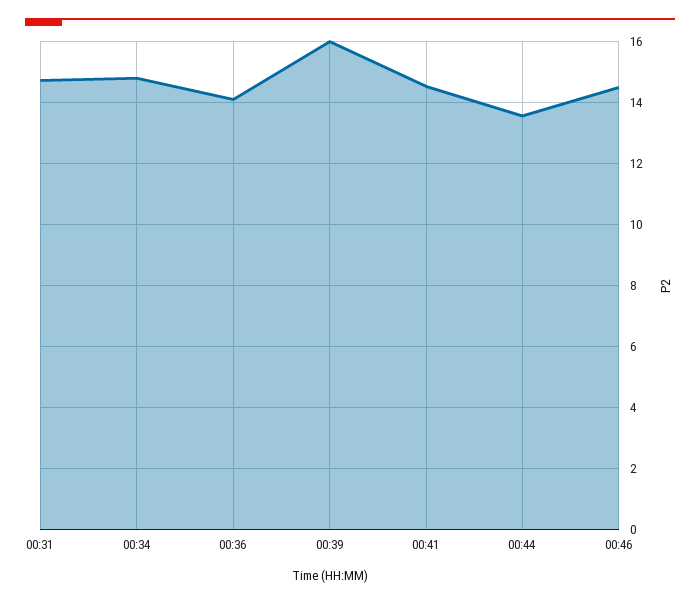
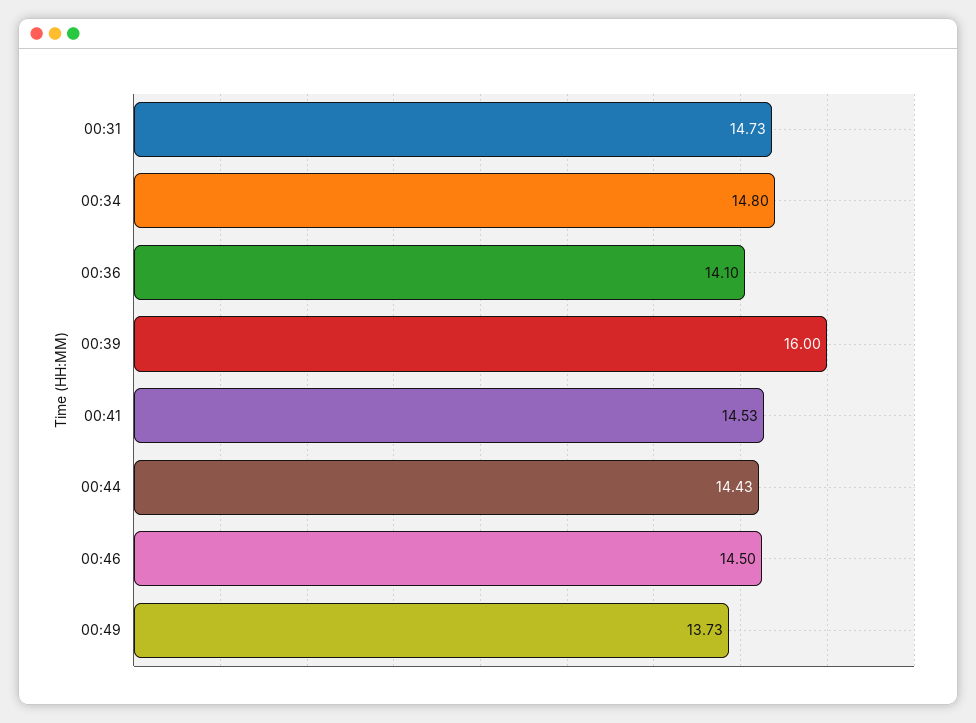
00:44: 13.6 -> 14.43
00:49: none -> 13.73

